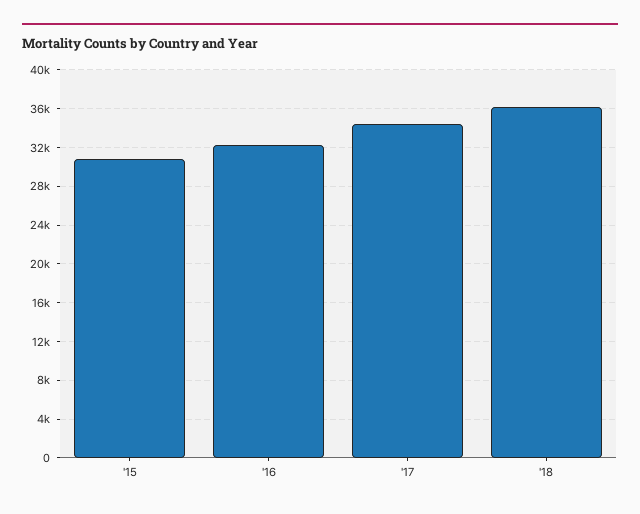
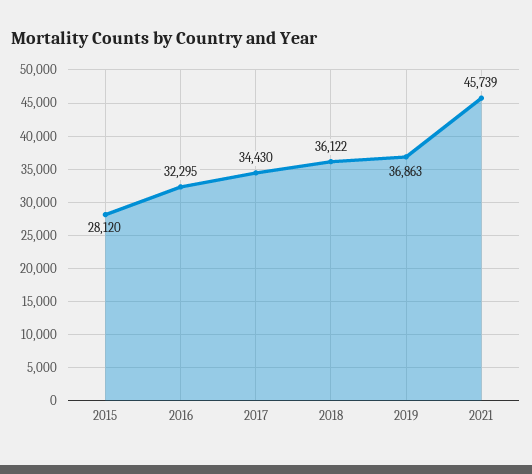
'15: 31000 -> 28120
2019: none -> 36863
2021: none -> 45739

